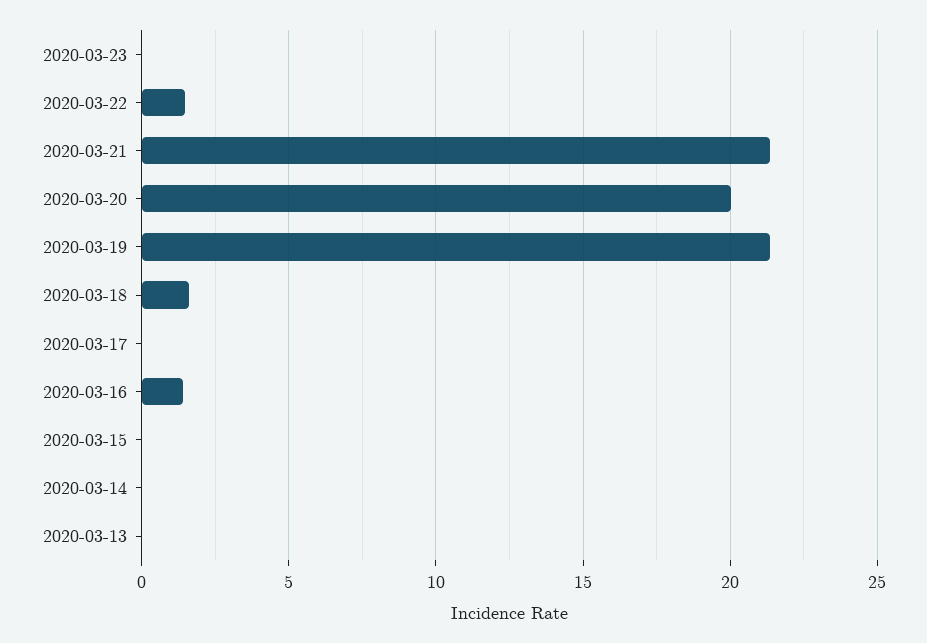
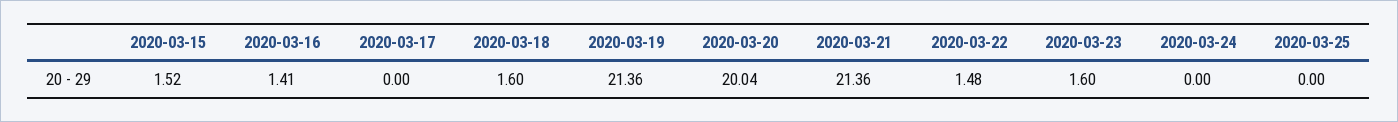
2020-03-23: 0 -> 1.6
2020-03-15: 0 -> 1.52
2020-03-14: 0 -> none
2020-03-13: 0 -> none
2020-03-24: none -> 0
2020-03-25: none -> 0

